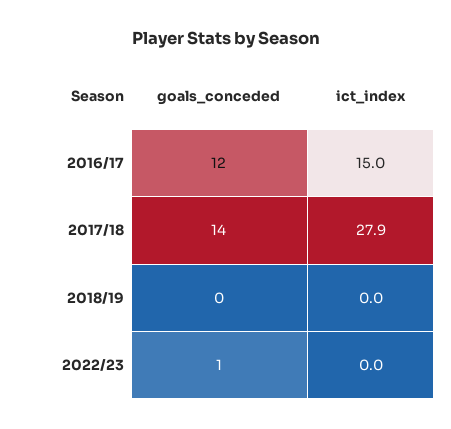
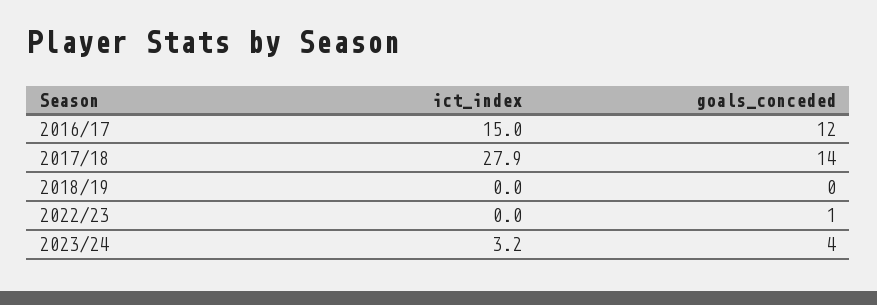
ict_index, 2023/24: none -> 3.2
goals_conceded, 2023/24: none -> 4

